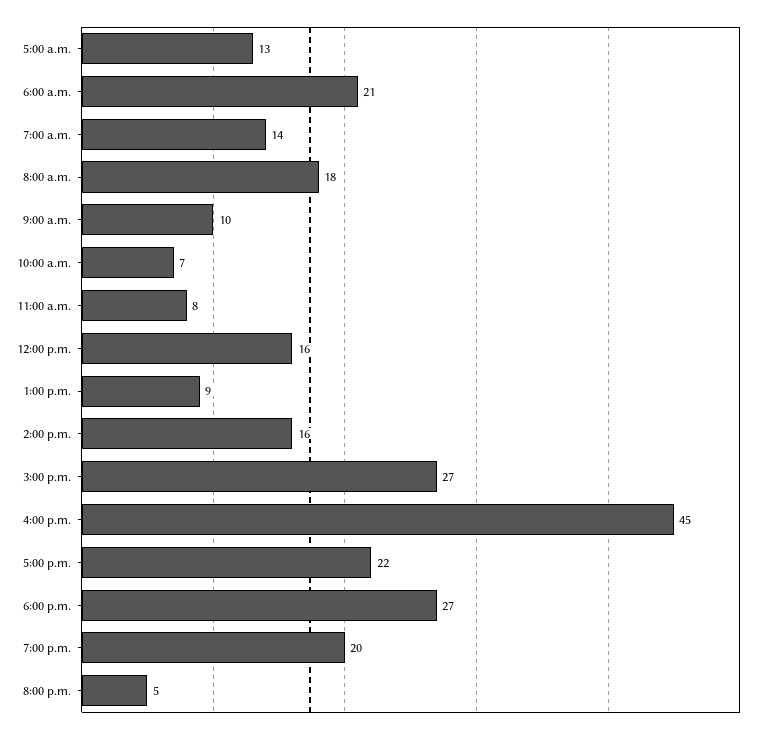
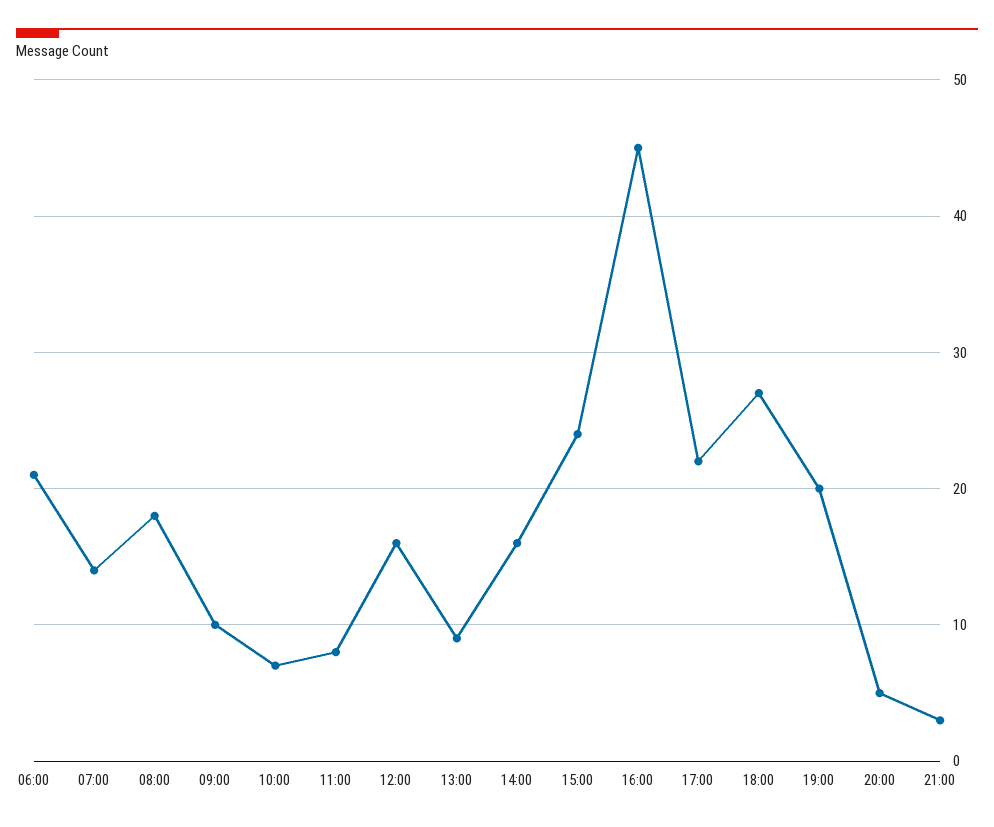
5:00 a.m.: 13 -> none
3:00 p.m.: 27 -> 24
21:00: none -> 3

